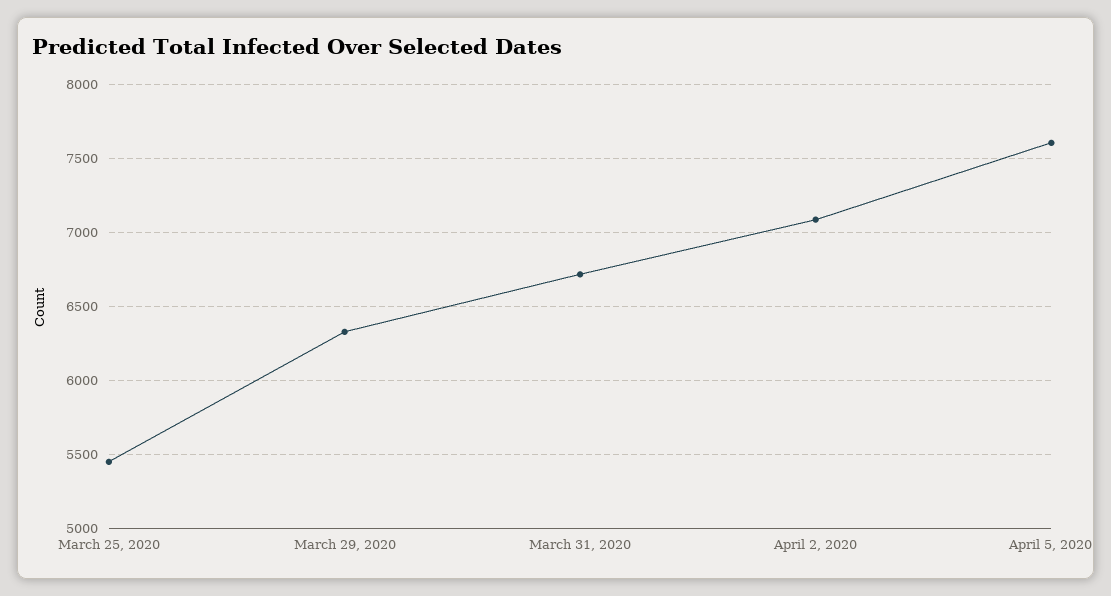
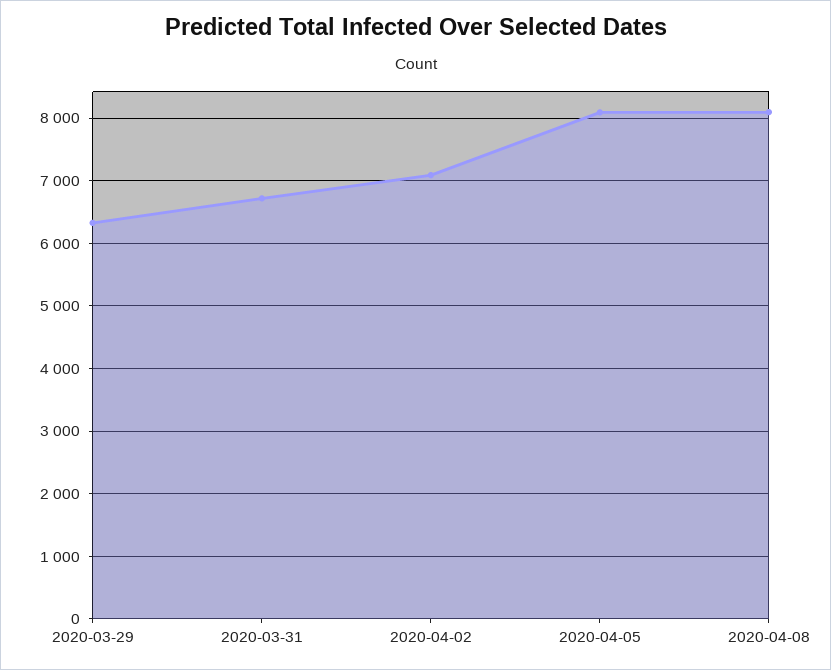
March 25, 2020: 5450 -> none
April 5, 2020: 7600 -> 8100
2020-04-08: none -> 8100

